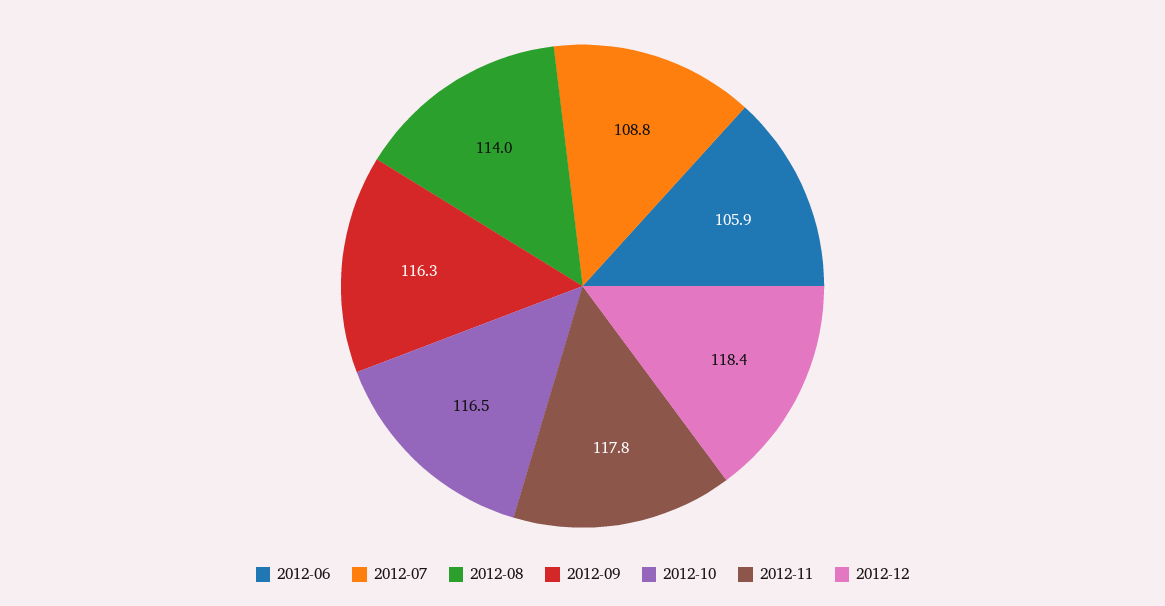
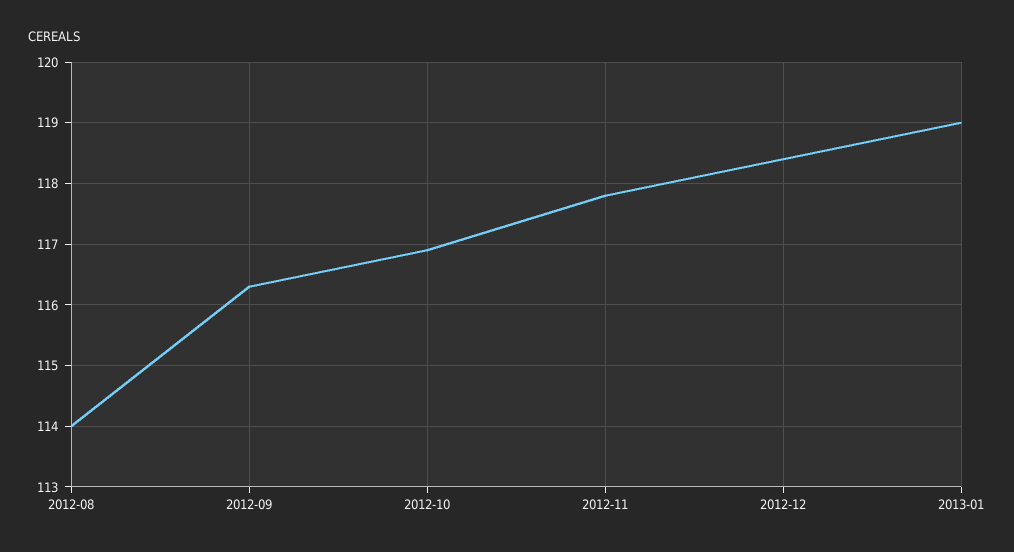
2012-06: 105.9 -> none
2012-07: 108.8 -> none
2012-10: 116.5 -> 116.9
2013-01: none -> 119

